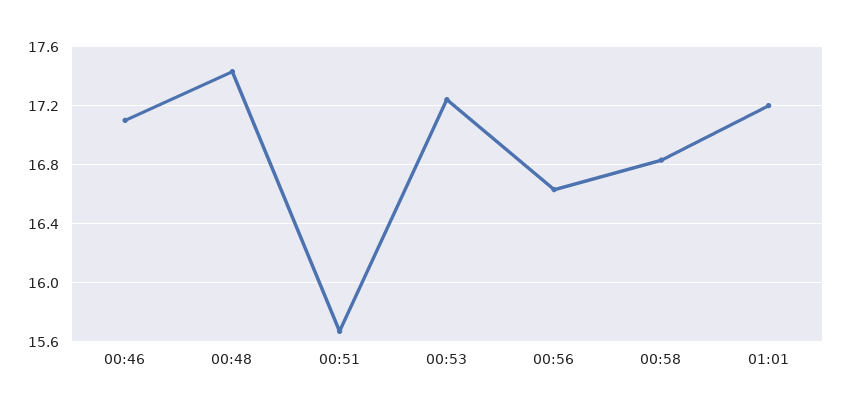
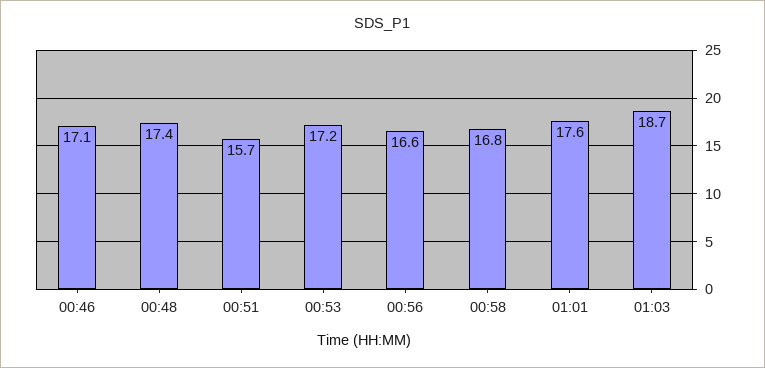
01:01: 17.2 -> 17.6
01:03: none -> 18.7

